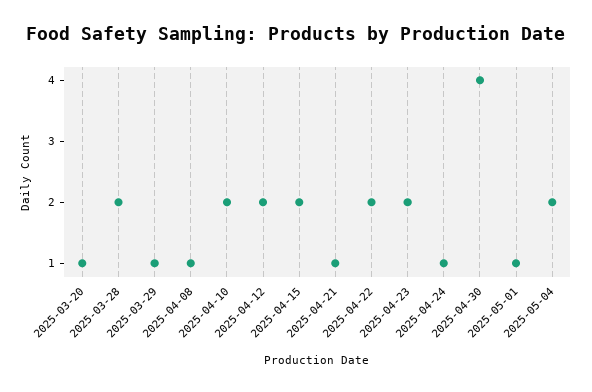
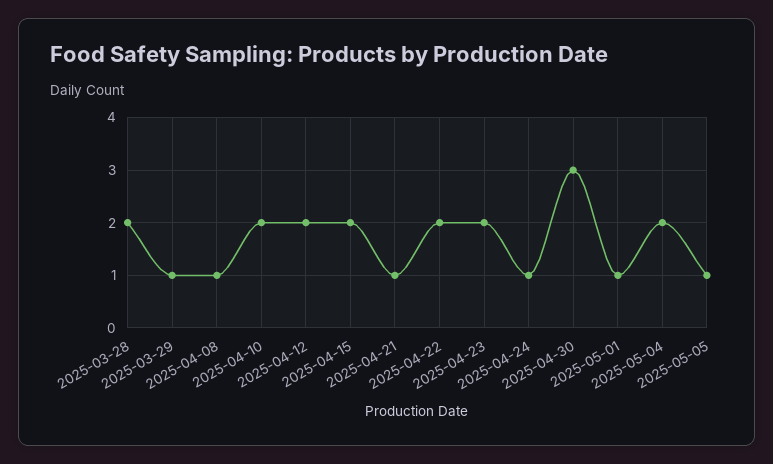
2025-03-20: 1 -> none
2025-04-30: 4 -> 3
2025-05-05: none -> 1

